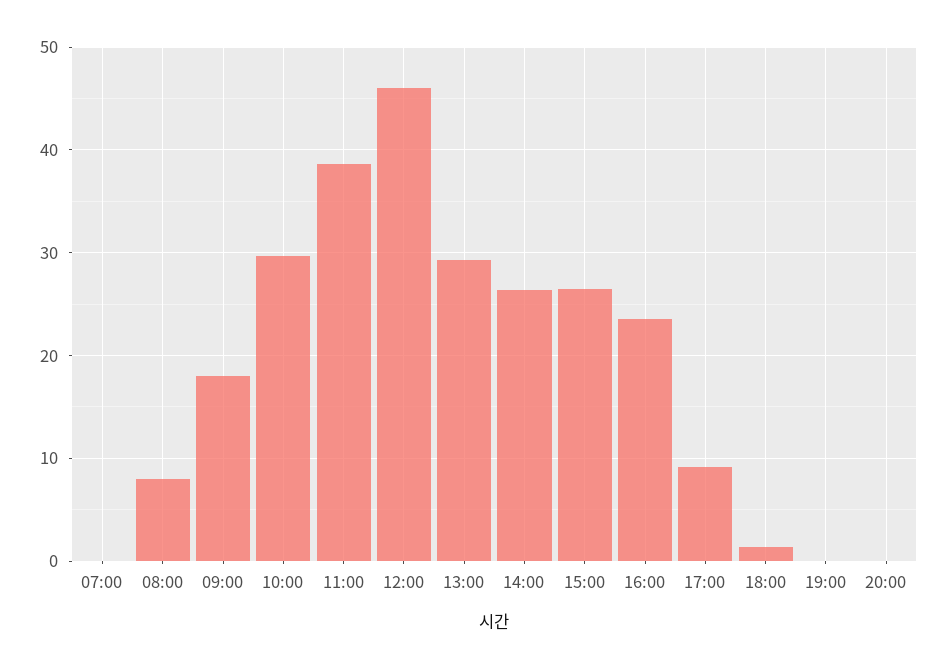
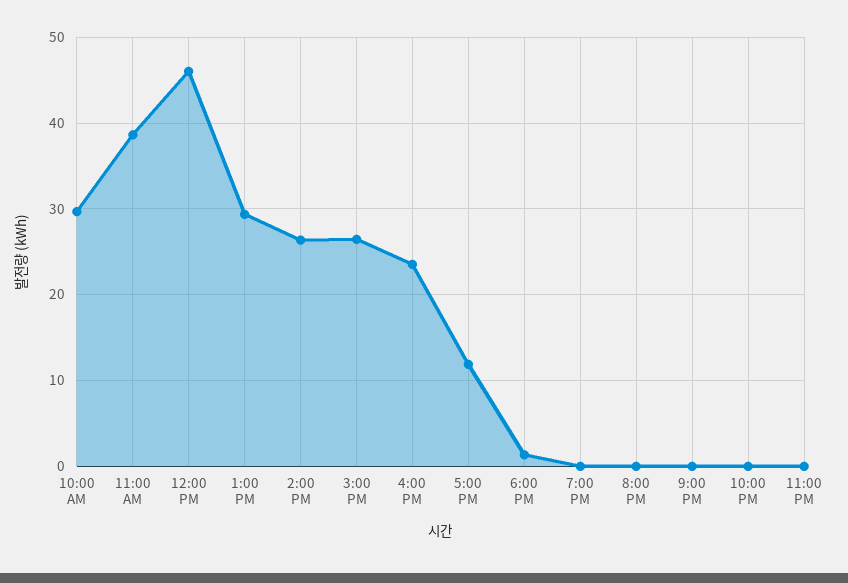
07:00: 0 -> none
08:00: 8 -> none
09:00: 18 -> none
17:00: 9 -> 12
9:00 PM: none -> 0
10:00 PM: none -> 0
11:00 PM: none -> 0

